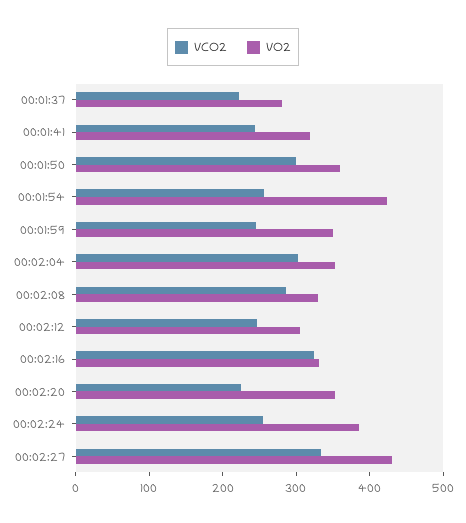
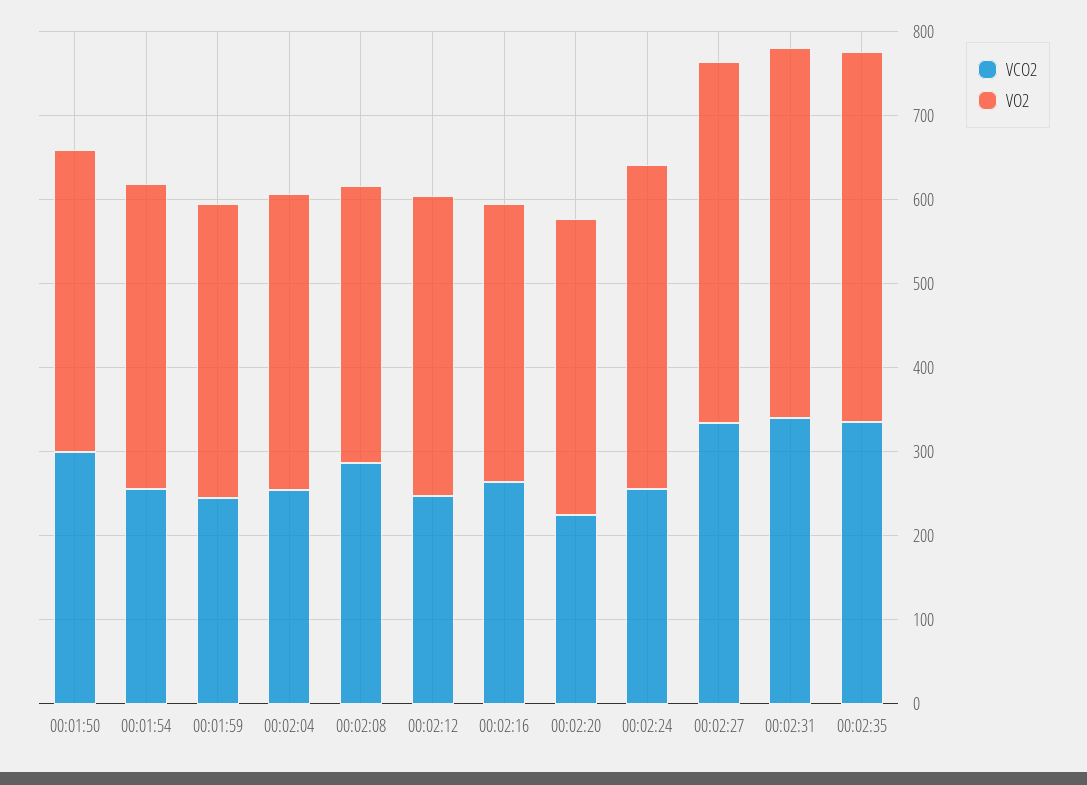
VCO2, 00:01:37: 220 -> none
VO2, 00:01:37: 280 -> none
VCO2, 00:01:41: 240 -> none
VO2, 00:01:41: 320 -> none
VO2, 00:01:54: 420 -> 360
VCO2, 00:02:04: 300 -> 260
VO2, 00:02:12: 300 -> 360
VCO2, 00:02:16: 320 -> 260
VCO2, 00:02:31: none -> 340
VO2, 00:02:31: none -> 440
VCO2, 00:02:35: none -> 340
VO2, 00:02:35: none -> 440

